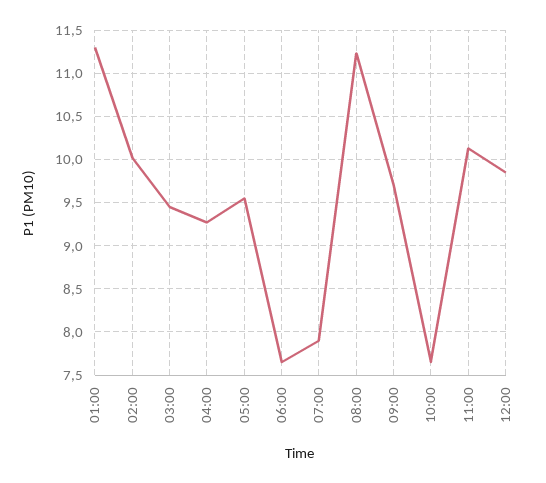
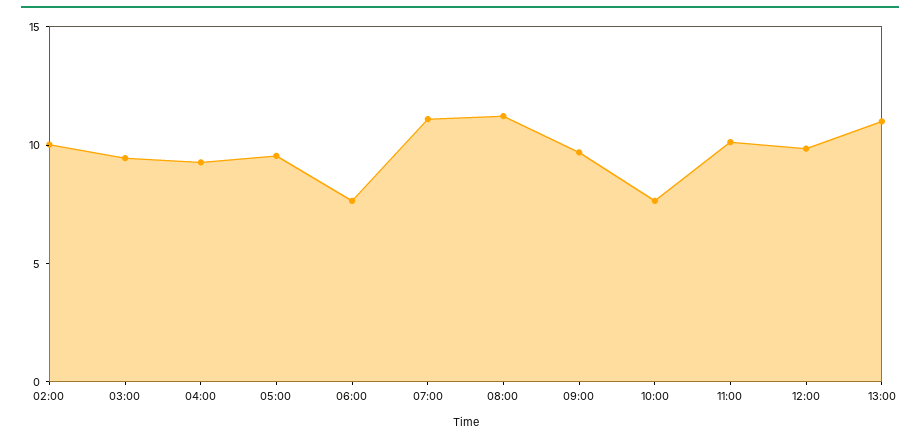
01:00: 11.3 -> none
07:00: 7.9 -> 11
13:00: none -> 11

